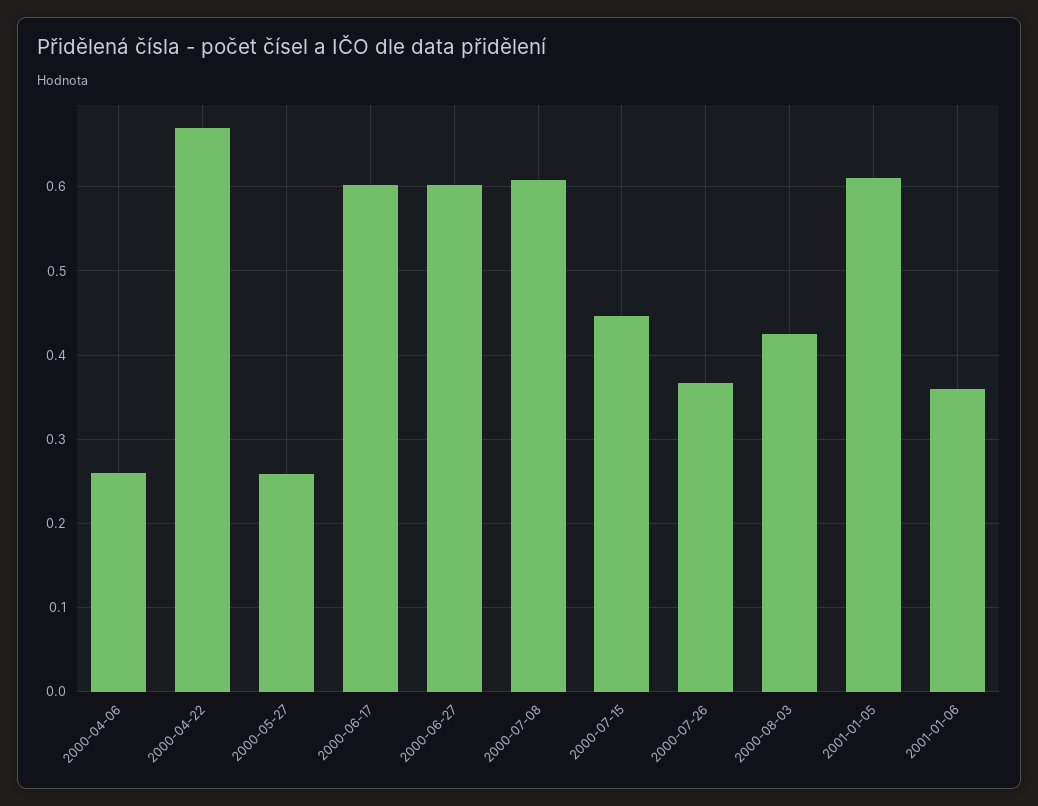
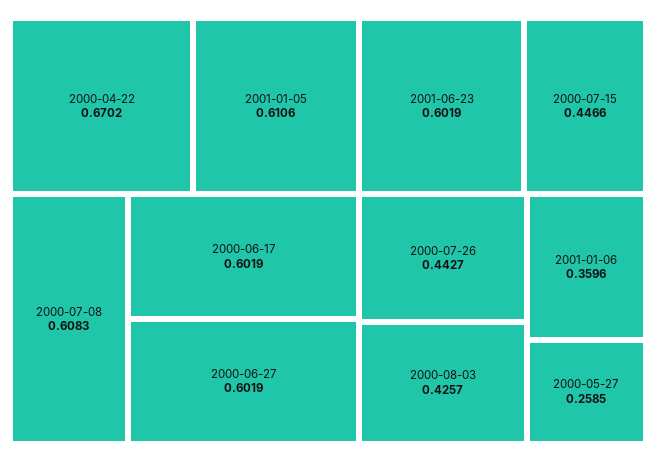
2000-04-06: 0.26 -> none
2000-07-26: 0.37 -> 0.4427
2001-06-23: none -> 0.6019

